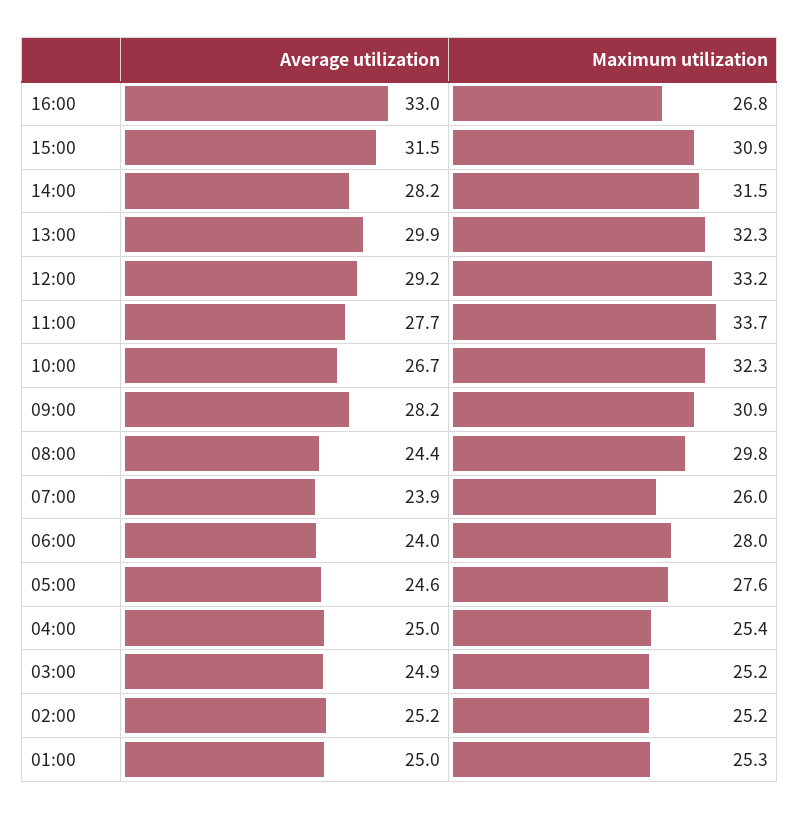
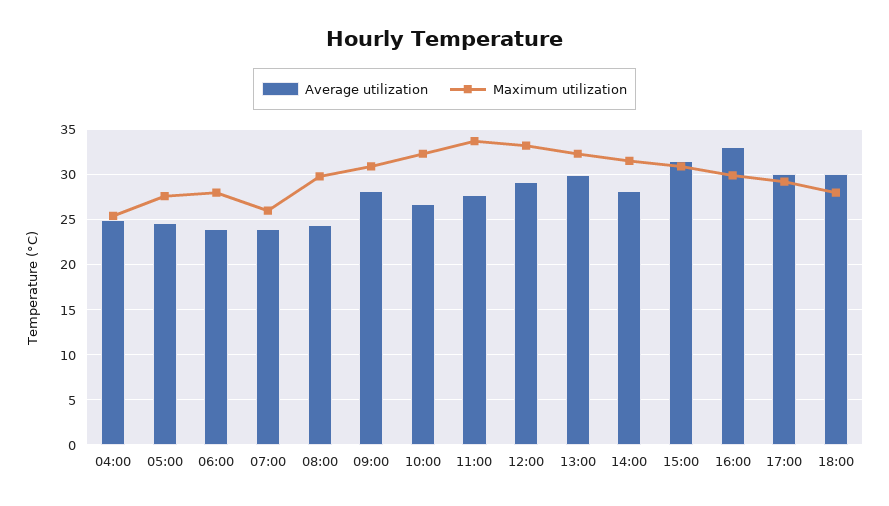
Maximum utilization, 16:00: 26.8 -> 30
Average utilization, 03:00: 24.9 -> none
Maximum utilization, 03:00: 25.2 -> none
Average utilization, 02:00: 25.2 -> none
Maximum utilization, 02:00: 25.2 -> none
Average utilization, 01:00: 25 -> none
Maximum utilization, 01:00: 25.3 -> none
Average utilization, 17:00: none -> 30
Maximum utilization, 17:00: none -> 29
Average utilization, 18:00: none -> 30
Maximum utilization, 18:00: none -> 28

